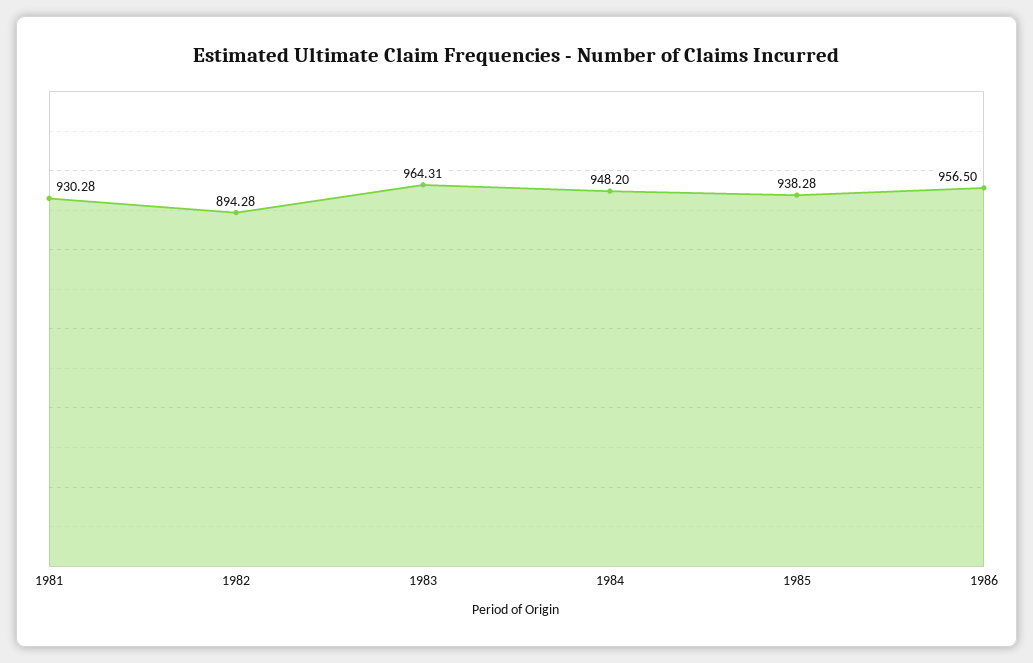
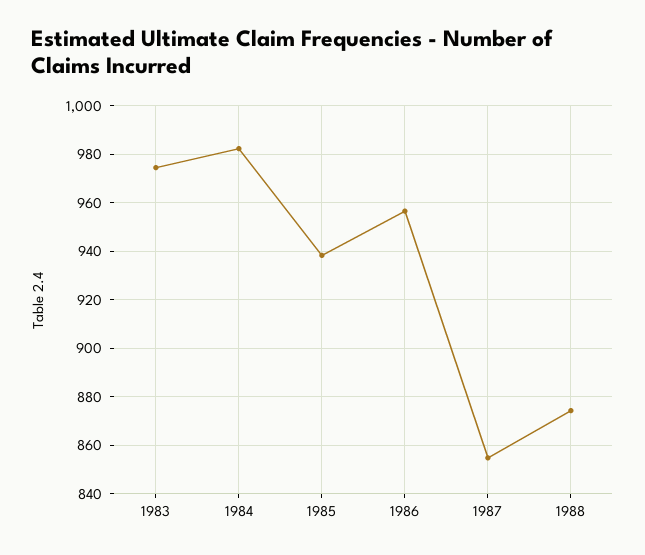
1981: 930.28 -> none
1982: 894.28 -> none
1983: 964.31 -> 975
1984: 948.2 -> 982.5
1987: none -> 855
1988: none -> 875

